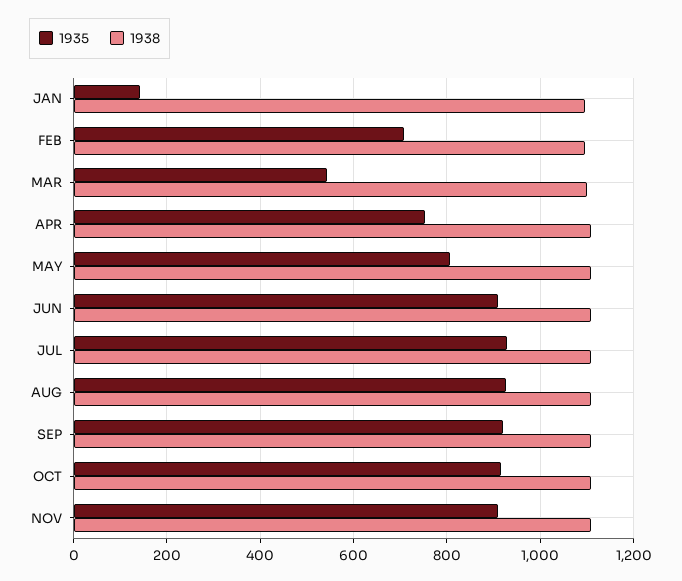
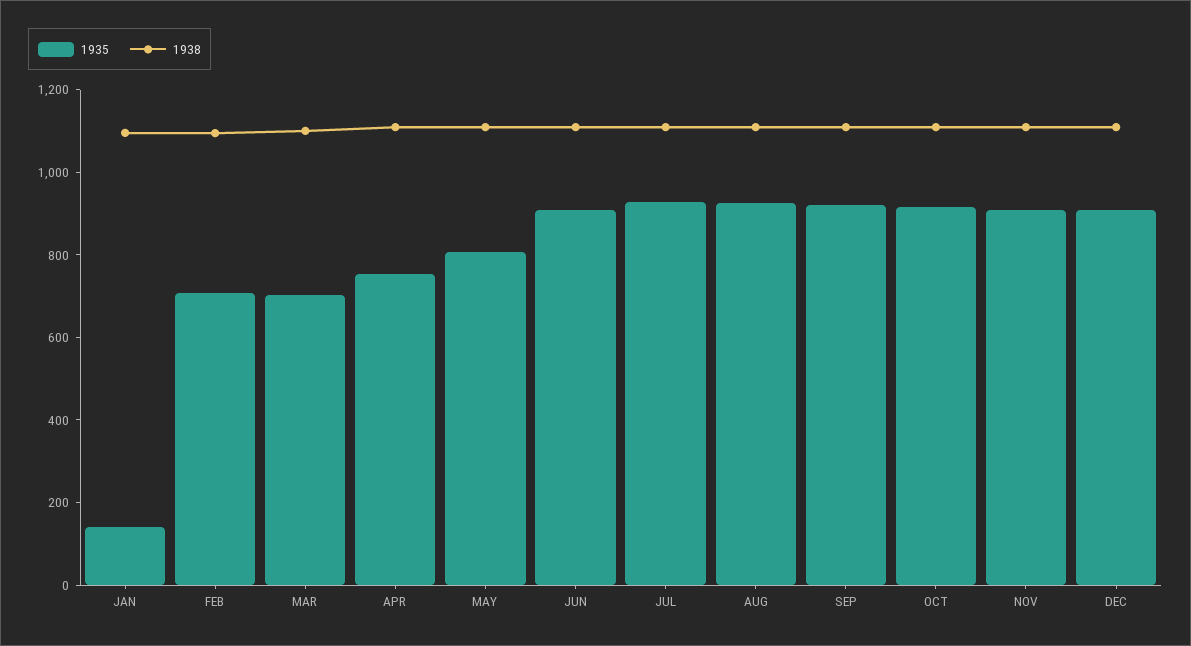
1935, MAR: 540 -> 700
1935, DEC: none -> 900
1938, DEC: none -> 1100

